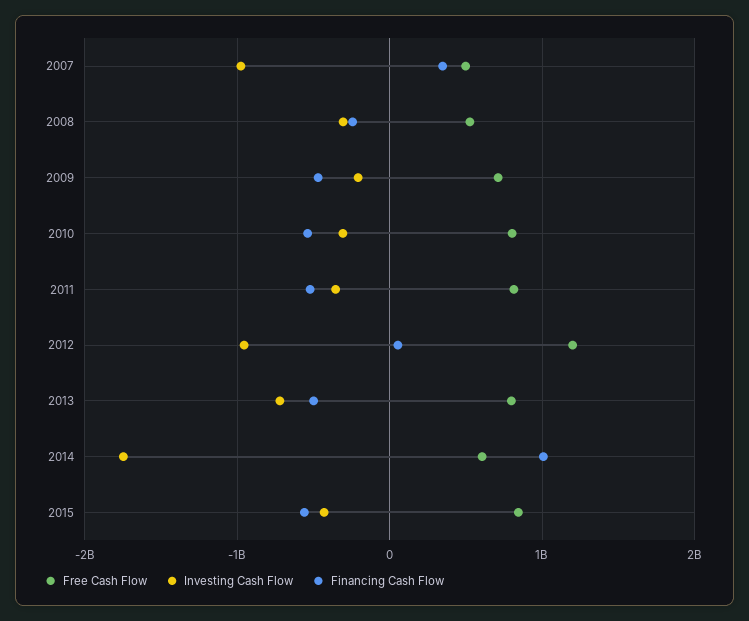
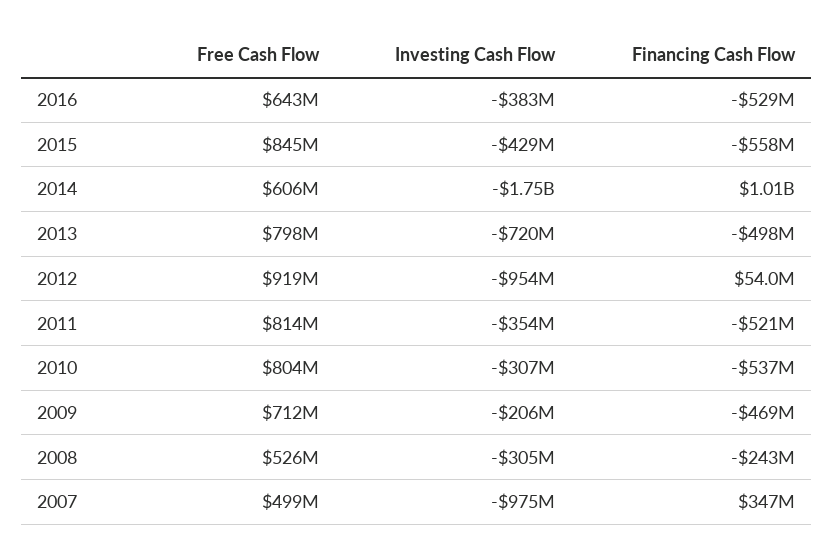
Free Cash Flow, 2012: 1200000000 -> 919000000
Free Cash Flow, 2016: none -> 643000000
Investing Cash Flow, 2016: none -> -383000000
Financing Cash Flow, 2016: none -> -529000000

